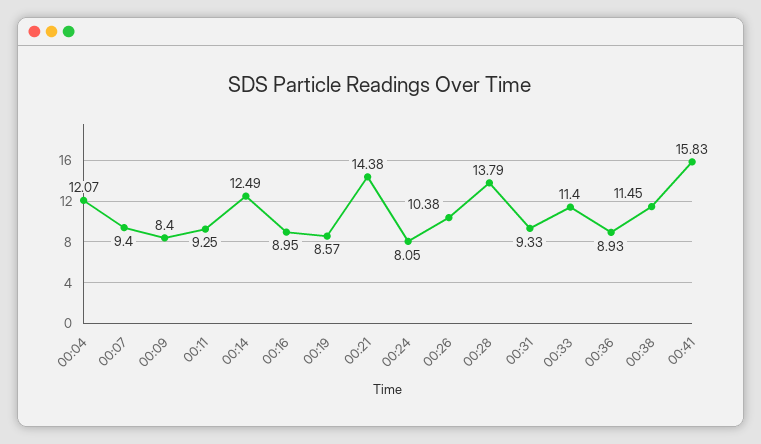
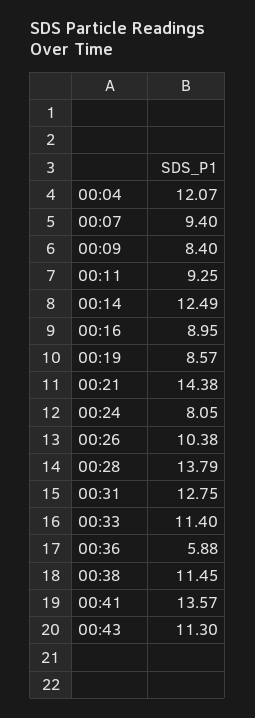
00:31: 9.33 -> 12.75
00:36: 8.93 -> 5.88
00:41: 15.83 -> 13.57
00:43: none -> 11.3

